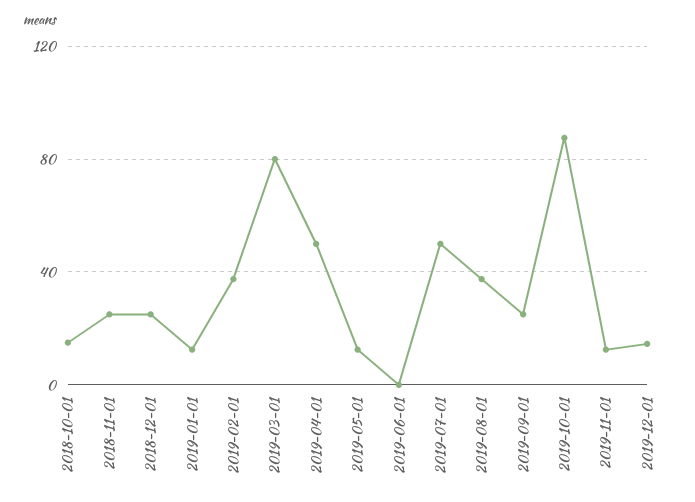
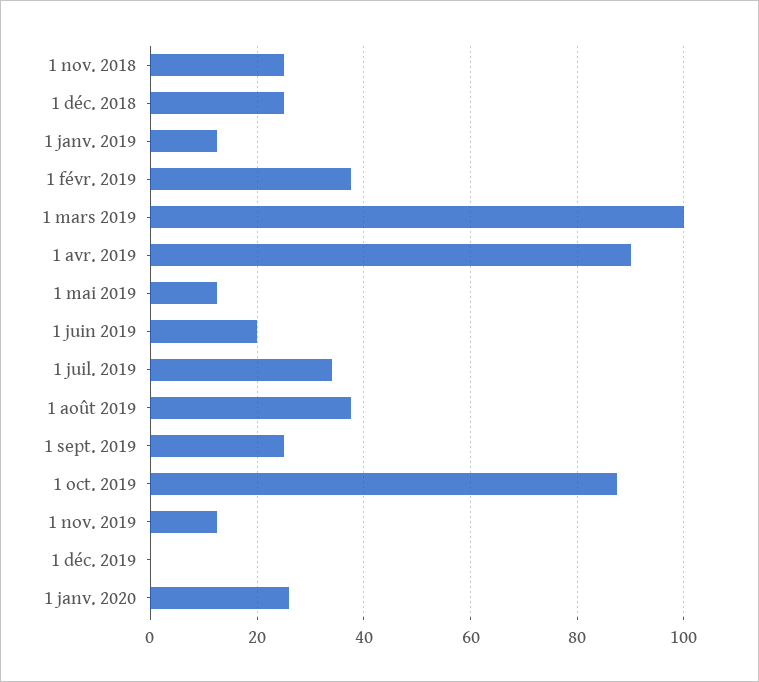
2018-10-01: 15 -> none
2019-03-01: 80 -> 100
2019-04-01: 50 -> 90
2019-06-01: 0 -> 20
2019-07-01: 50 -> 34
2019-12-01: 15 -> 0
1 janv. 2020: none -> 26

